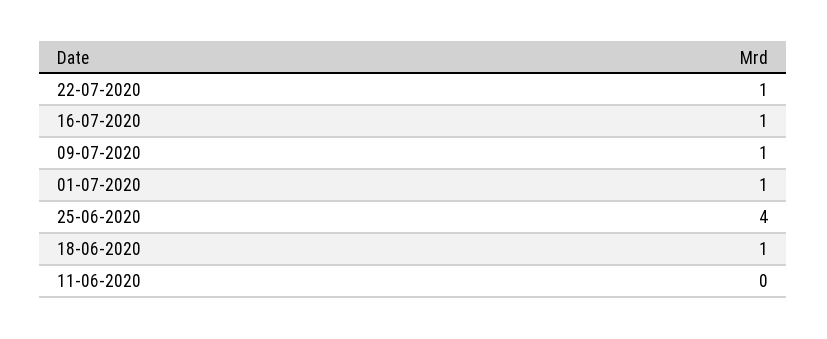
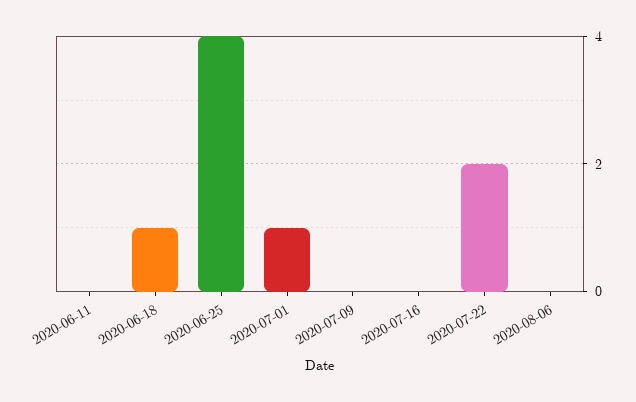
22-07-2020: 1 -> 2
16-07-2020: 1 -> 0
09-07-2020: 1 -> 0
2020-08-06: none -> 0

